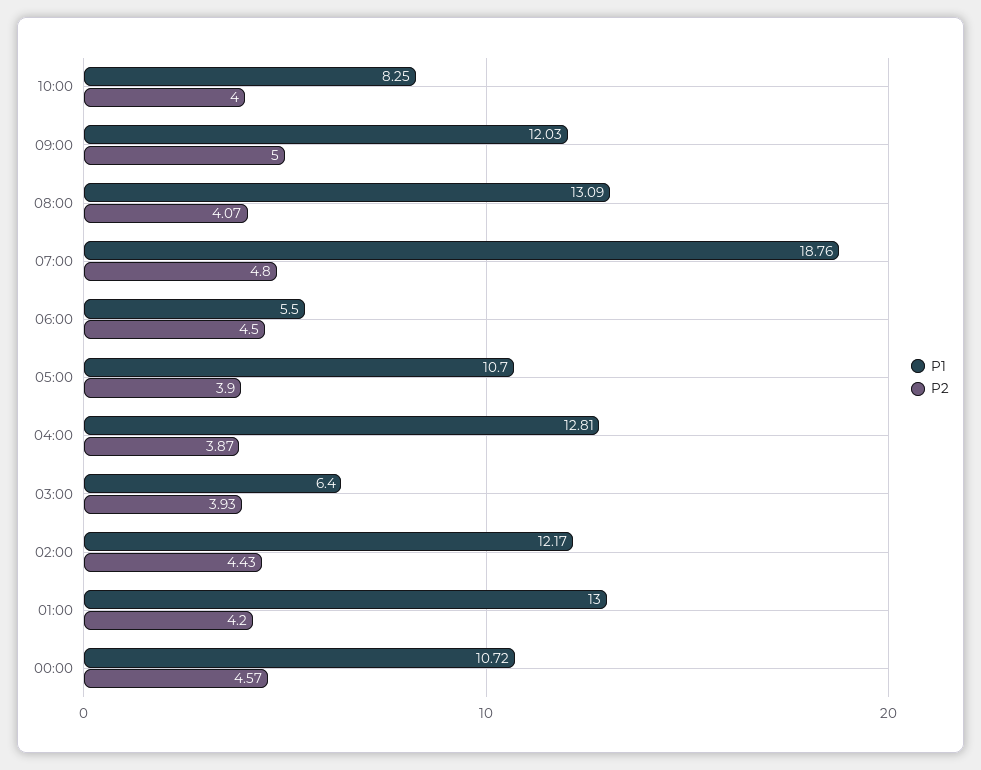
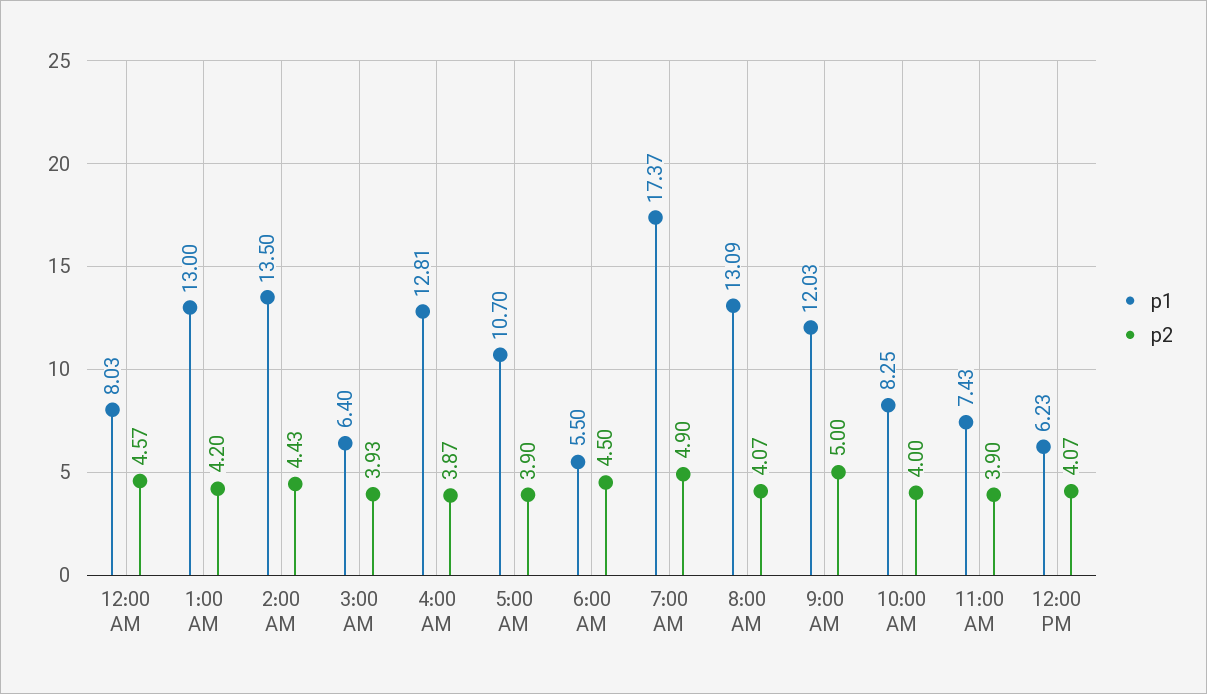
P1, 07:00: 18.76 -> 17.37
P2, 07:00: 4.8 -> 4.9
P1, 02:00: 12.17 -> 13.5
P1, 00:00: 10.72 -> 8.03
P1, 11:00 AM: none -> 7.43
P2, 11:00 AM: none -> 3.9
P1, 12:00 PM: none -> 6.23
P2, 12:00 PM: none -> 4.07

